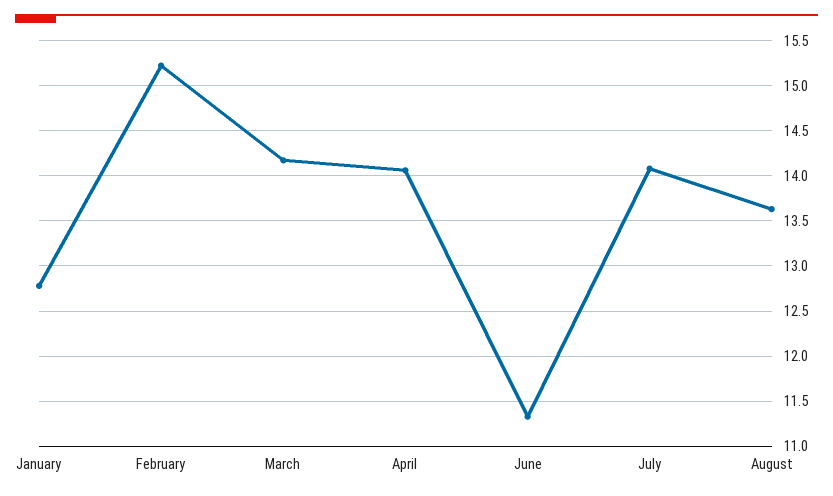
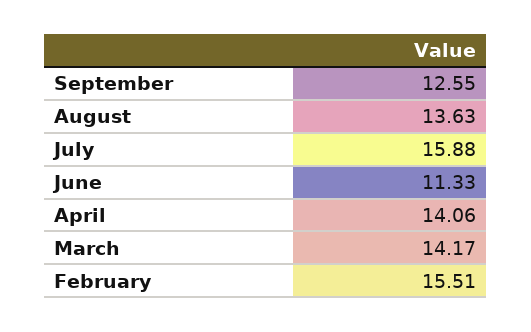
January: 12.8 -> none
February: 15.2 -> 15.51
July: 14.1 -> 15.88
September: none -> 12.55

